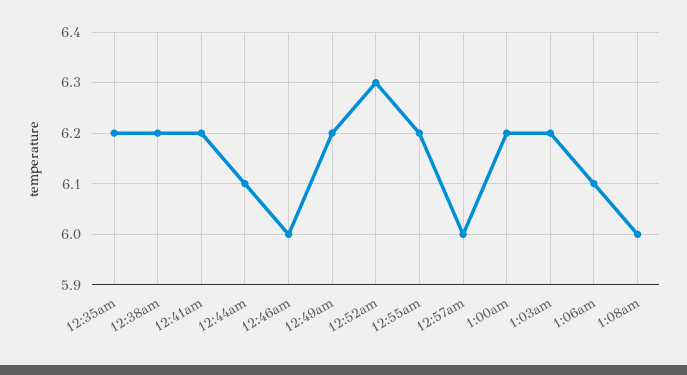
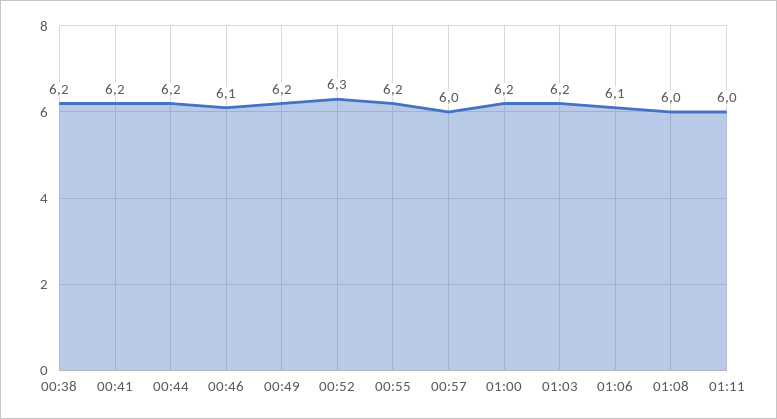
12:35am: 6.2 -> none
12:44am: 6.1 -> 6.2
12:46am: 6 -> 6.1
01:11: none -> 6

